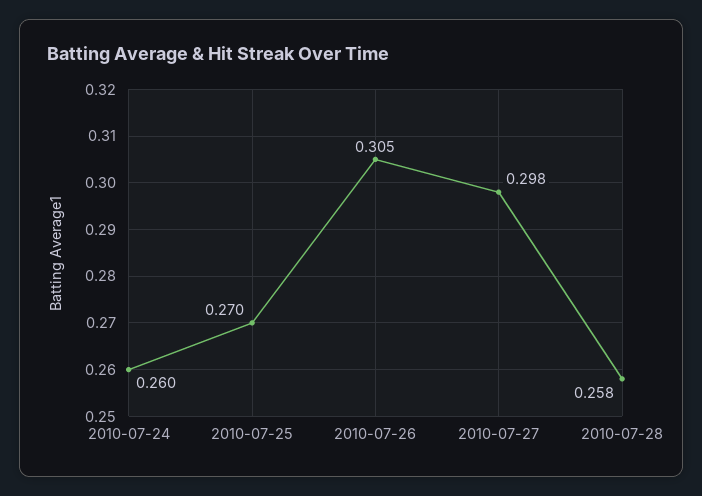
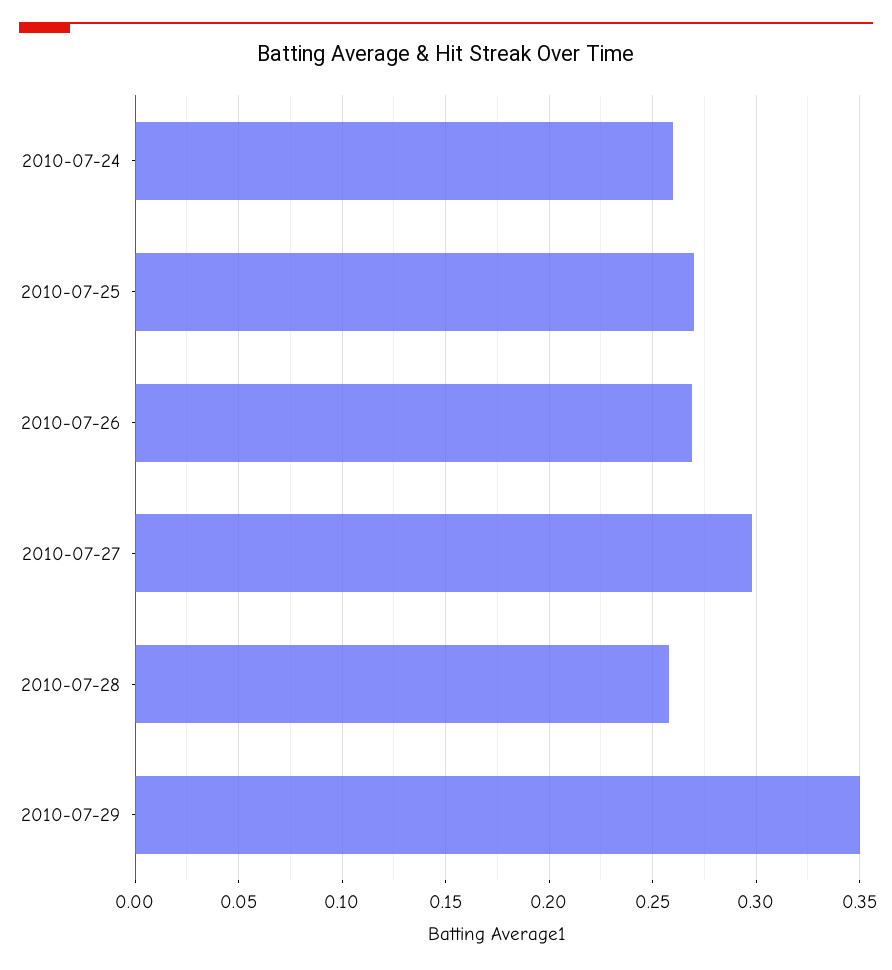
2010-07-26: 0.305 -> 0.27
2010-07-29: none -> 0.35

